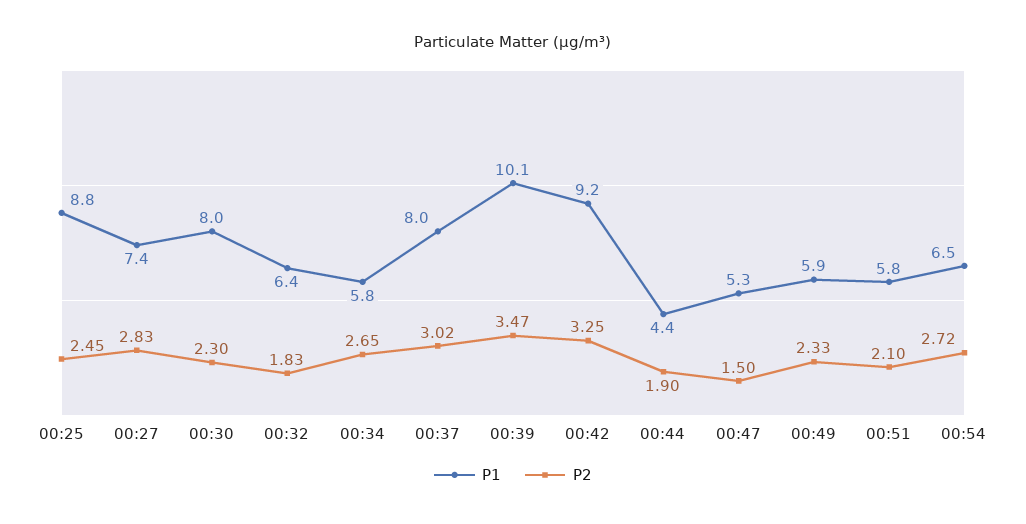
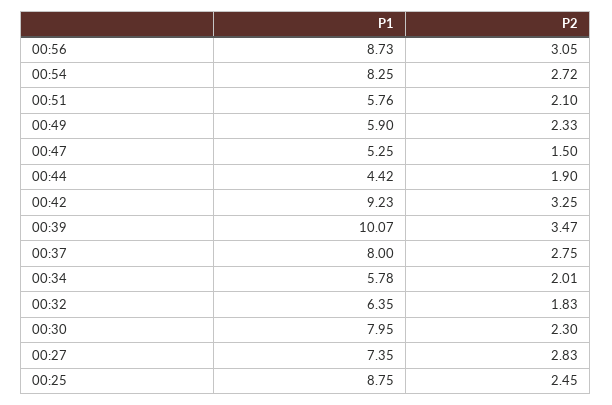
P2, 00:34: 2.65 -> 2.01
P2, 00:37: 3.02 -> 2.75
P1, 00:54: 6.5 -> 8.25
P1, 00:56: none -> 8.73
P2, 00:56: none -> 3.05

